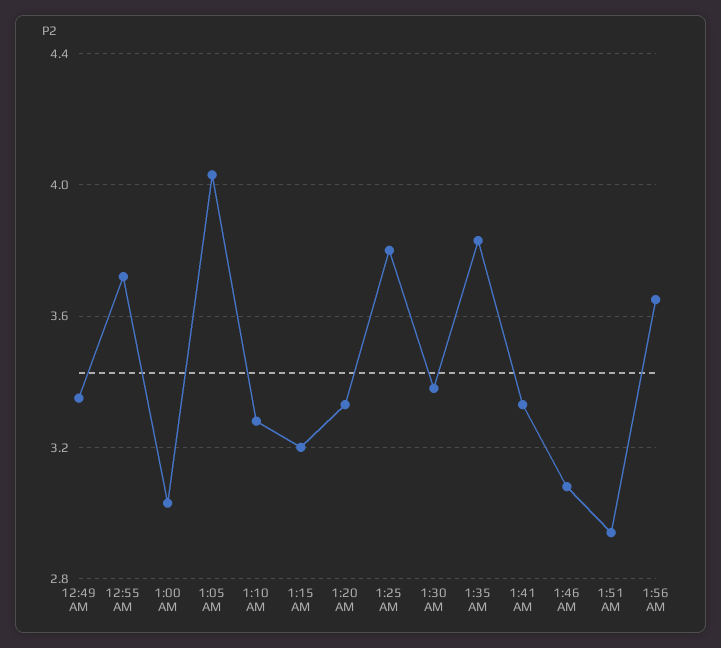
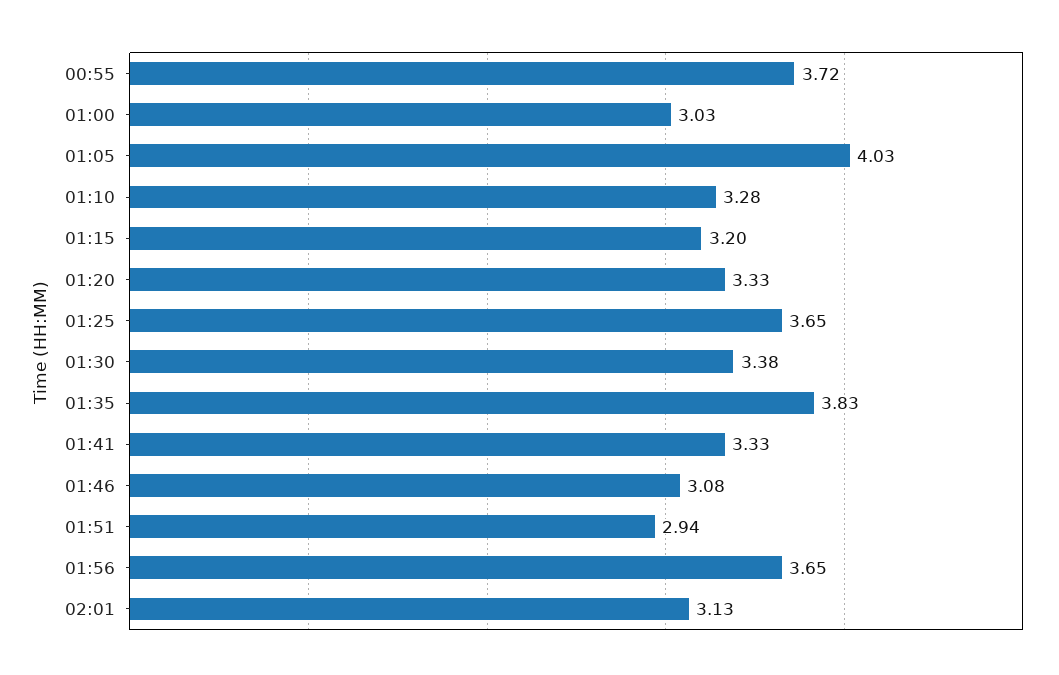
12:49 AM: 3.35 -> none
1:25 AM: 3.8 -> 3.65
02:01: none -> 3.13

